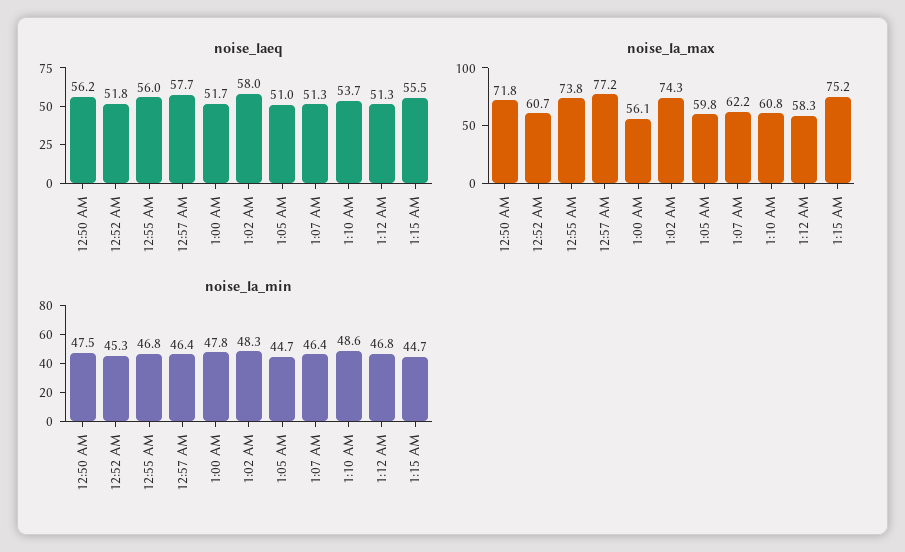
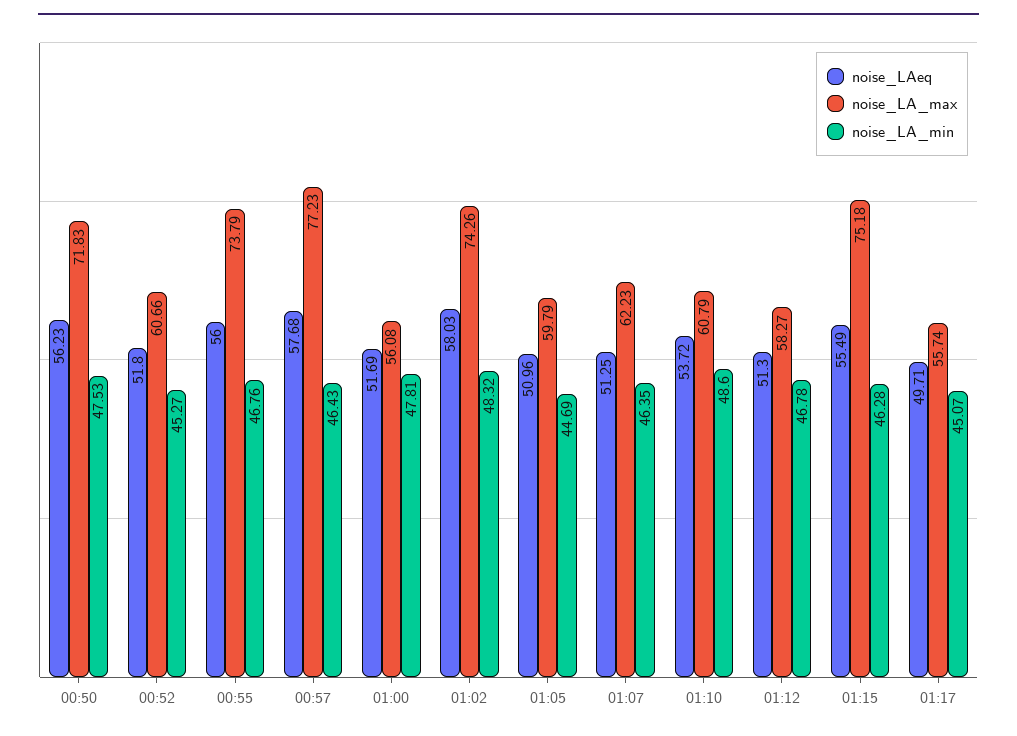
noise_la_min, 1:15 AM: 44.7 -> 46.28
noise_laeq, 01:17: none -> 49.71
noise_la_max, 01:17: none -> 55.74
noise_la_min, 01:17: none -> 45.07

